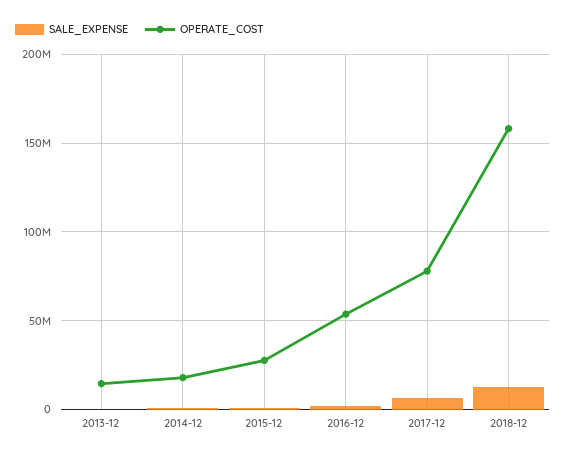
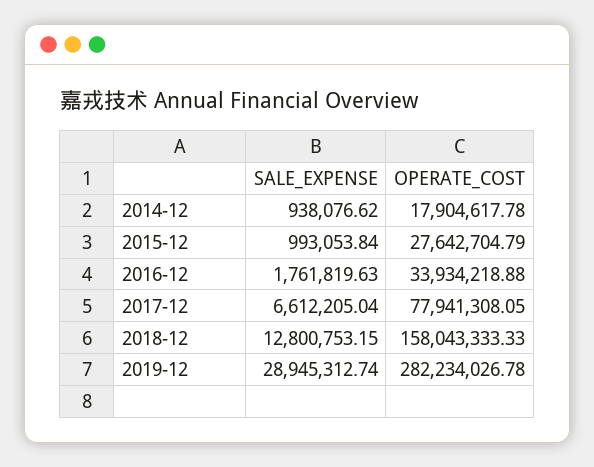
SALE_EXPENSE, 2013-12: 0 -> none
OPERATE_COST, 2013-12: 15000000 -> none
OPERATE_COST, 2016-12: 55000000 -> 33934218.88
SALE_EXPENSE, 2019-12: none -> 28945312.74
OPERATE_COST, 2019-12: none -> 282234026.78

